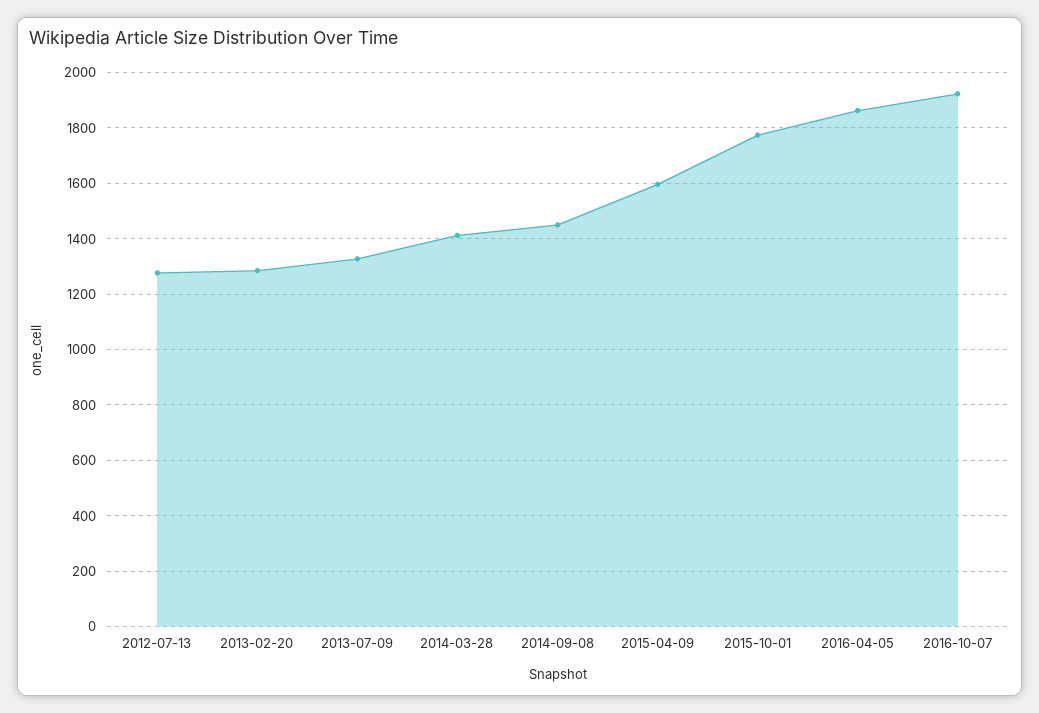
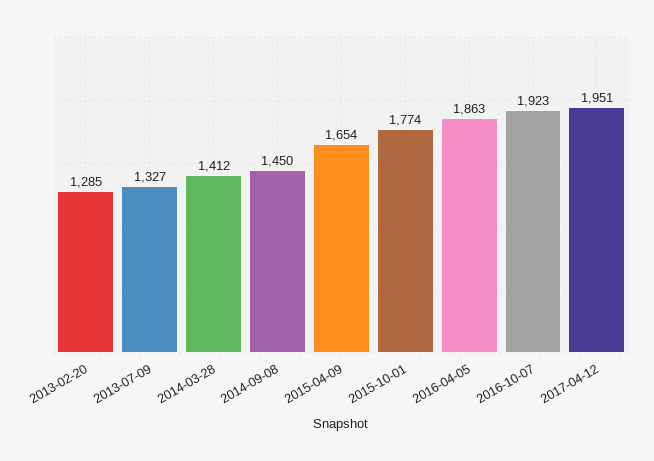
2012-07-13: 1275 -> none
2015-04-09: 1600 -> 1654
2017-04-12: none -> 1951

